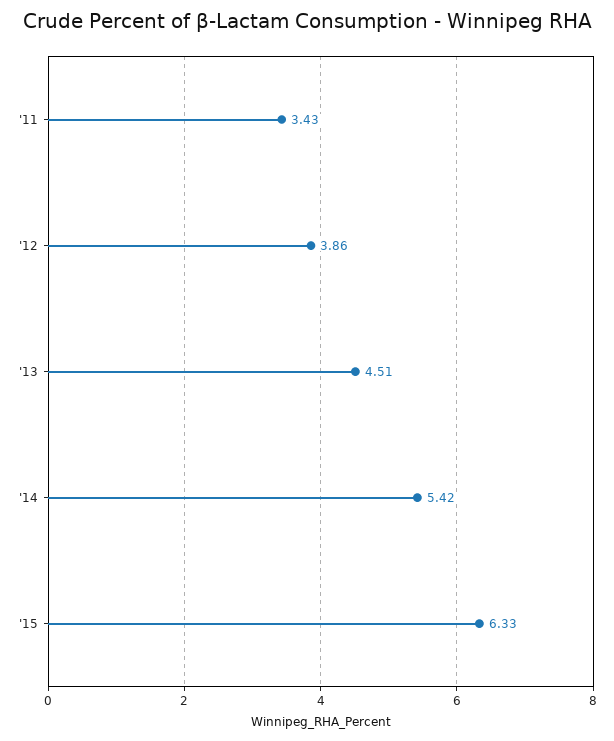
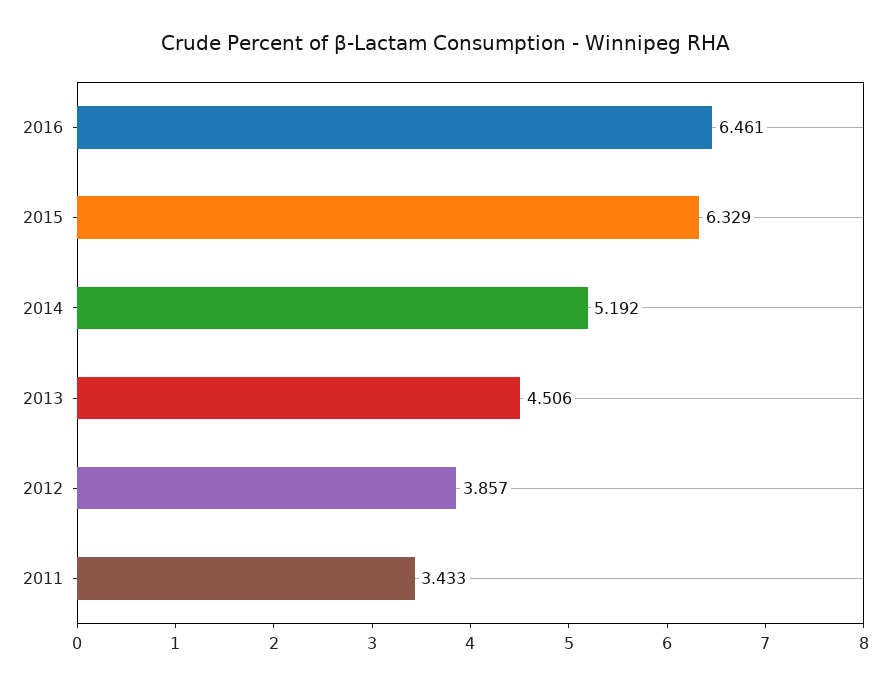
'14: 5.42 -> 5.192
2016: none -> 6.461

